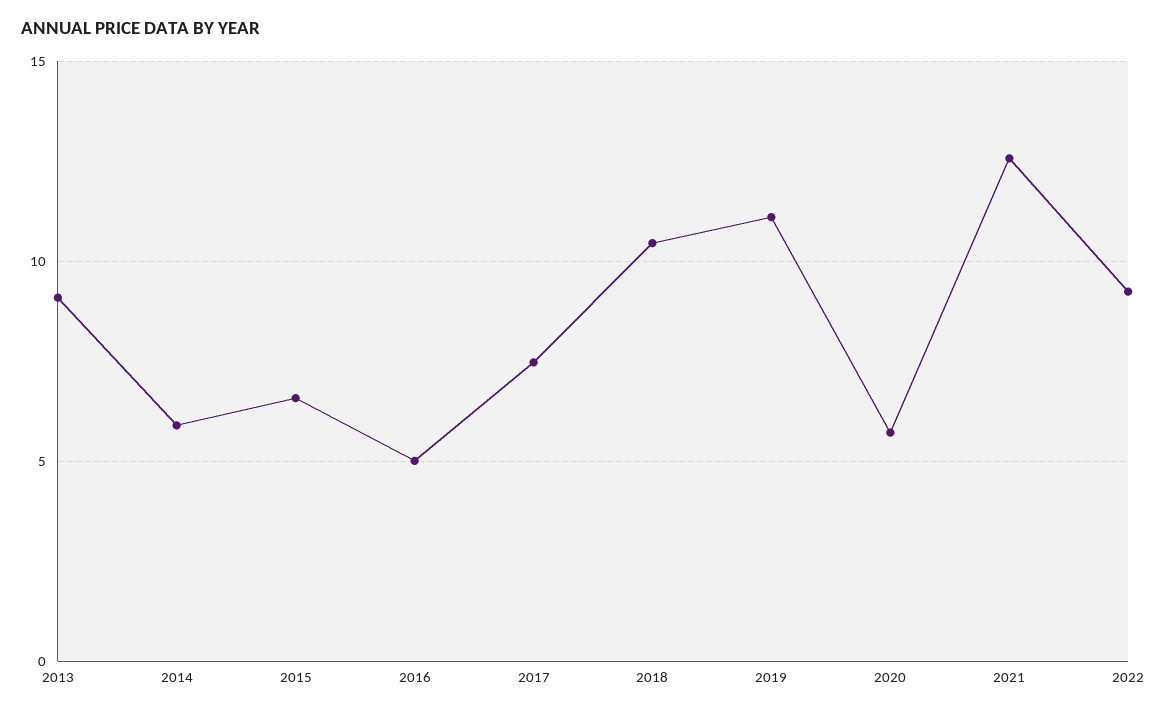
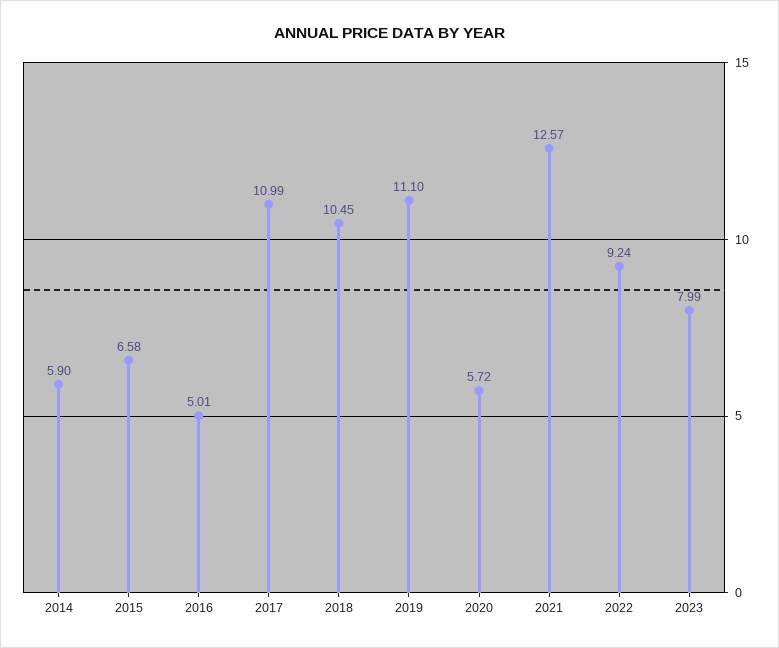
2013: 9 -> none
2017: 7.5 -> 10.99
2023: none -> 7.99

